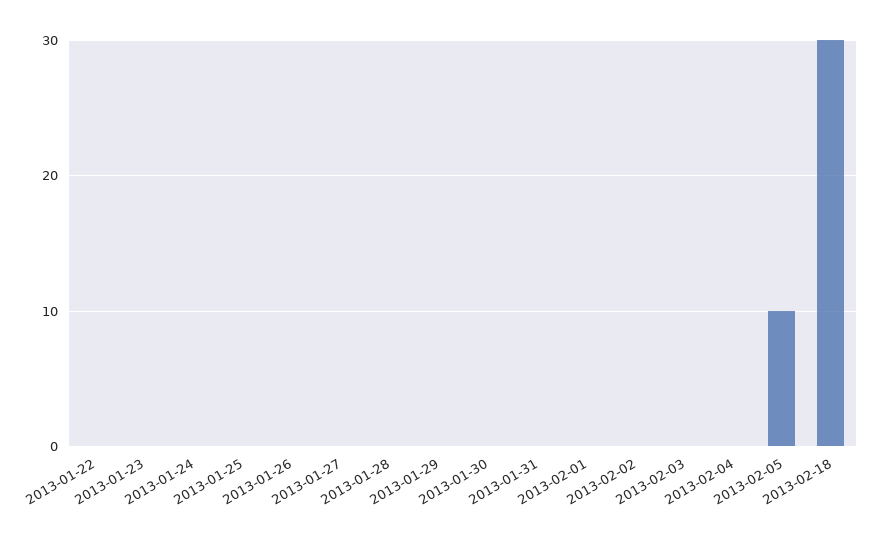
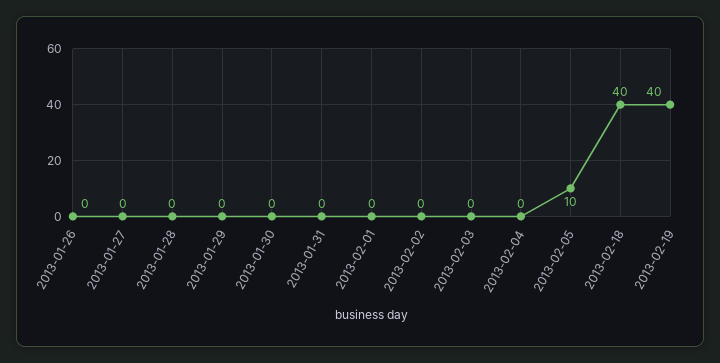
2013-01-22: 0 -> none
2013-01-23: 0 -> none
2013-01-24: 0 -> none
2013-01-25: 0 -> none
2013-02-18: 30 -> 40
2013-02-19: none -> 40

